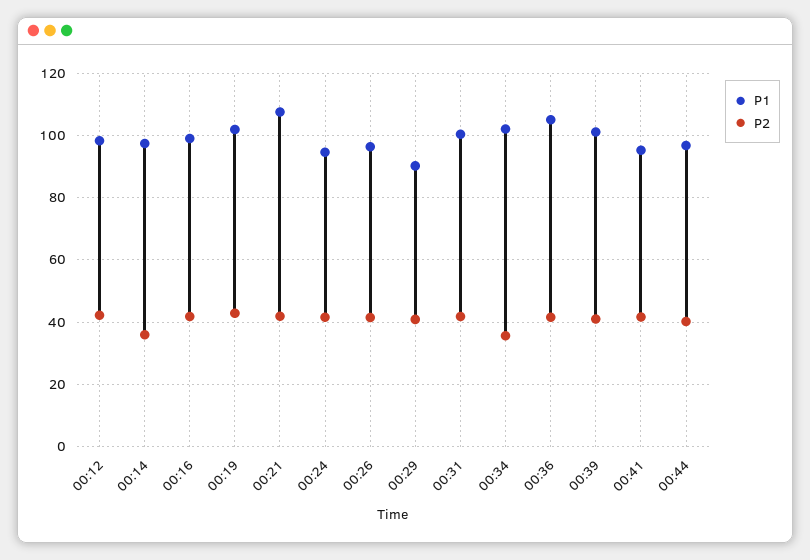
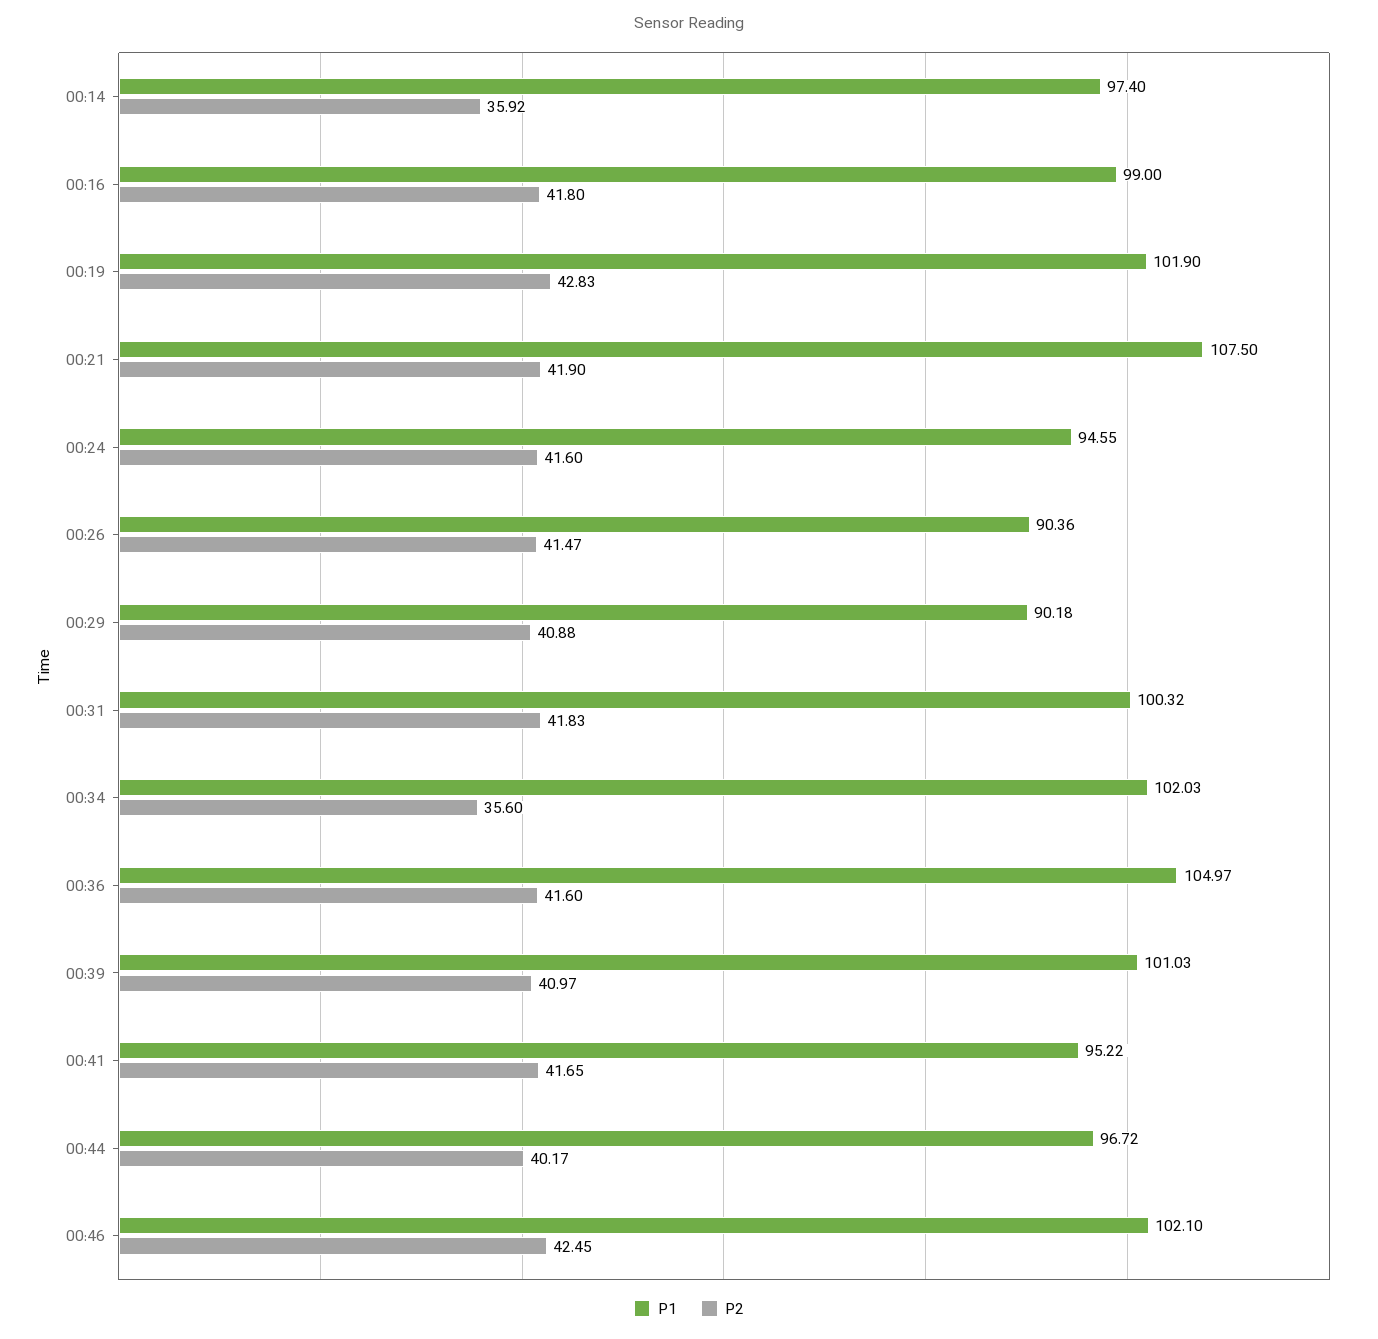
P1, 00:12: 98 -> none
P2, 00:12: 42 -> none
P1, 00:26: 96 -> 90.36
P1, 00:46: none -> 102.1
P2, 00:46: none -> 42.45

